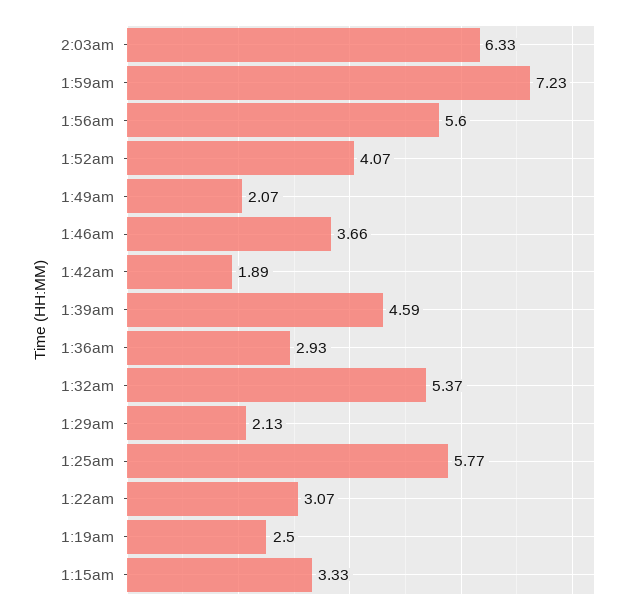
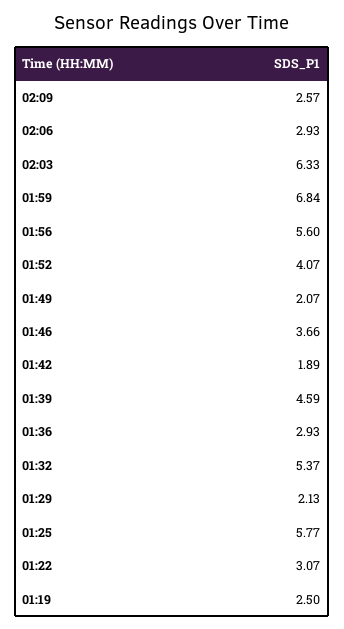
1:59am: 7.23 -> 6.84
1:15am: 3.33 -> none
02:09: none -> 2.57
02:06: none -> 2.93

